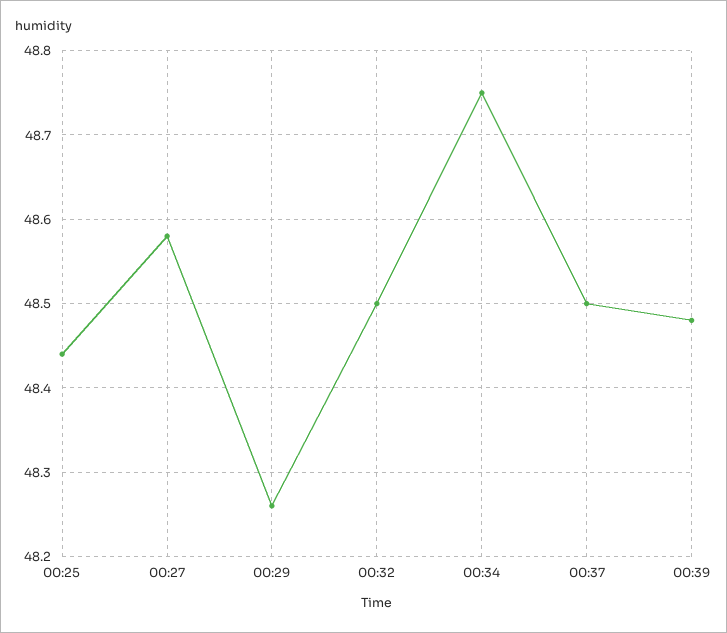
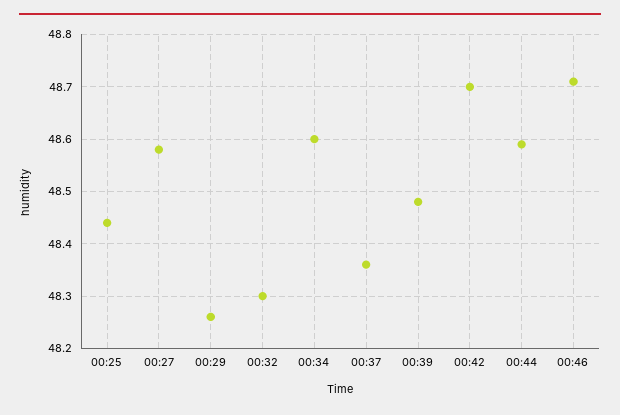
00:32: 48.5 -> 48.3
00:34: 48.75 -> 48.6
00:37: 48.5 -> 48.35
00:42: none -> 48.7
00:44: none -> 48.6
00:46: none -> 48.7

